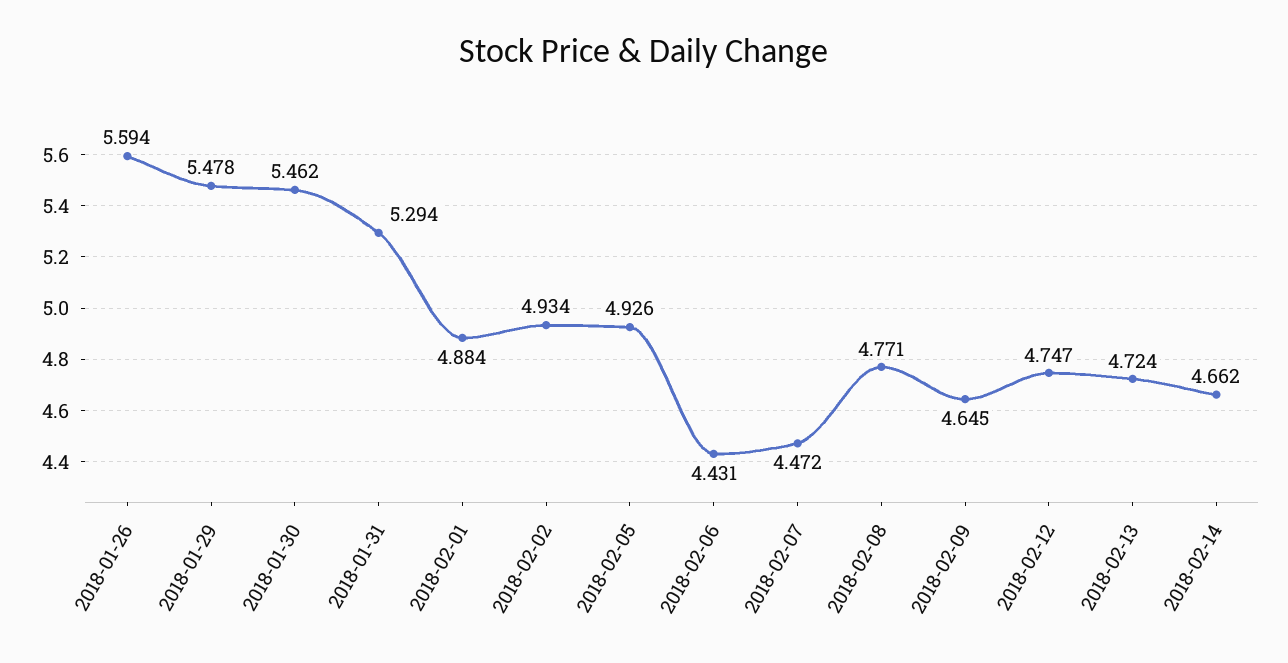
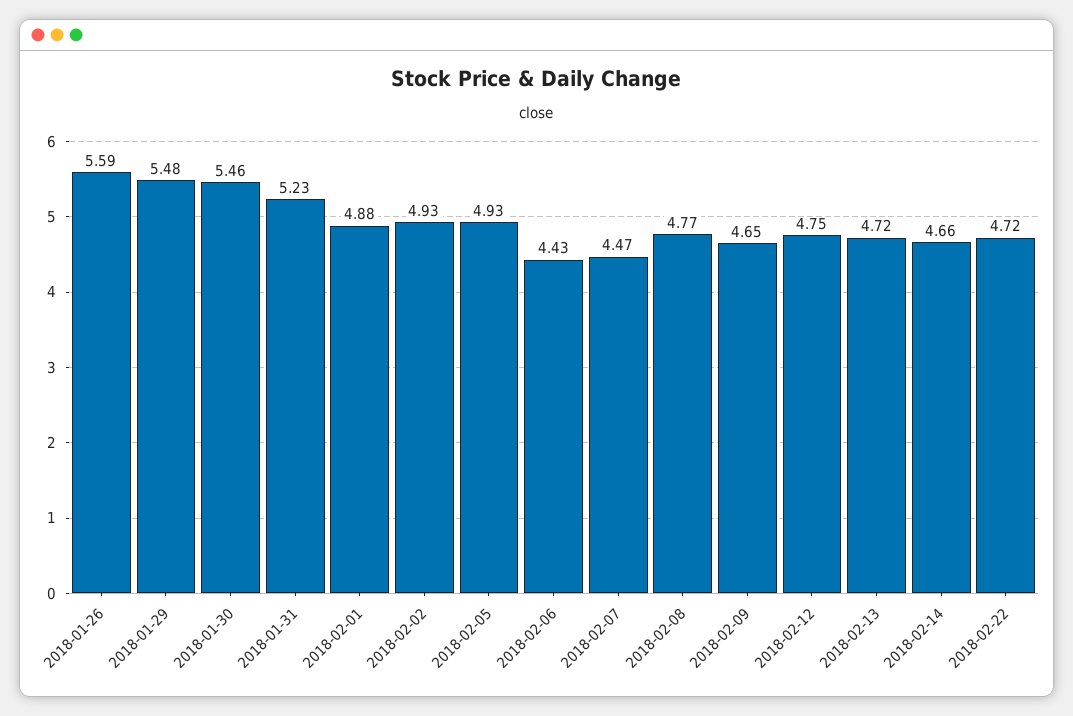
2018-01-31: 5.294 -> 5.23
2018-02-22: none -> 4.72

